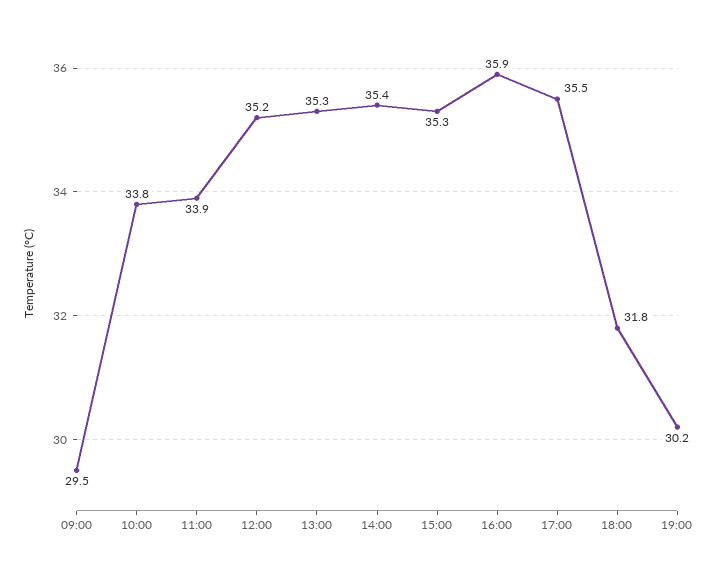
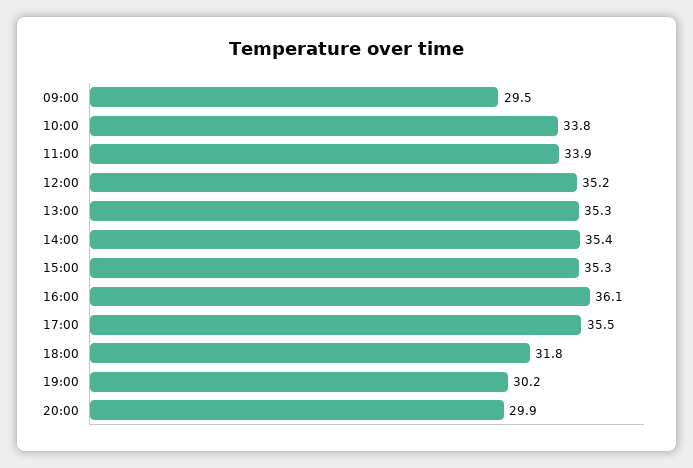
16:00: 35.9 -> 36.1
20:00: none -> 29.9

